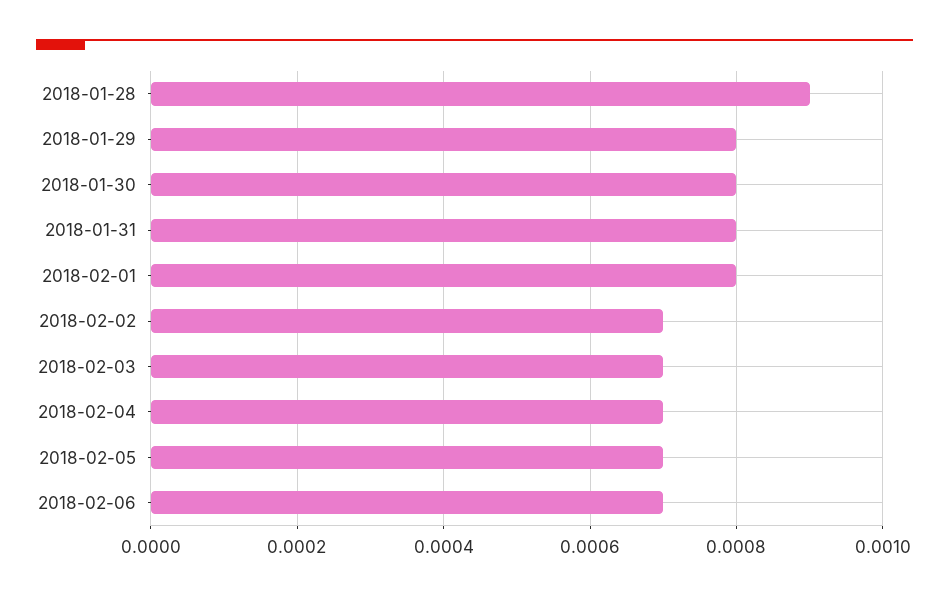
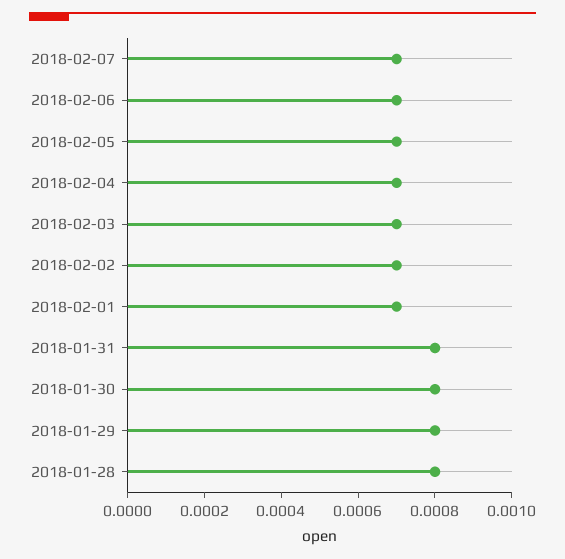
2018-01-28: 0.0009 -> 0.0008
2018-02-01: 0.0008 -> 0.0007
2018-02-07: none -> 0.0007

